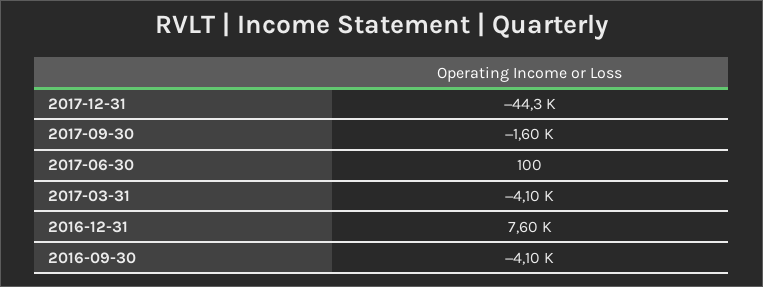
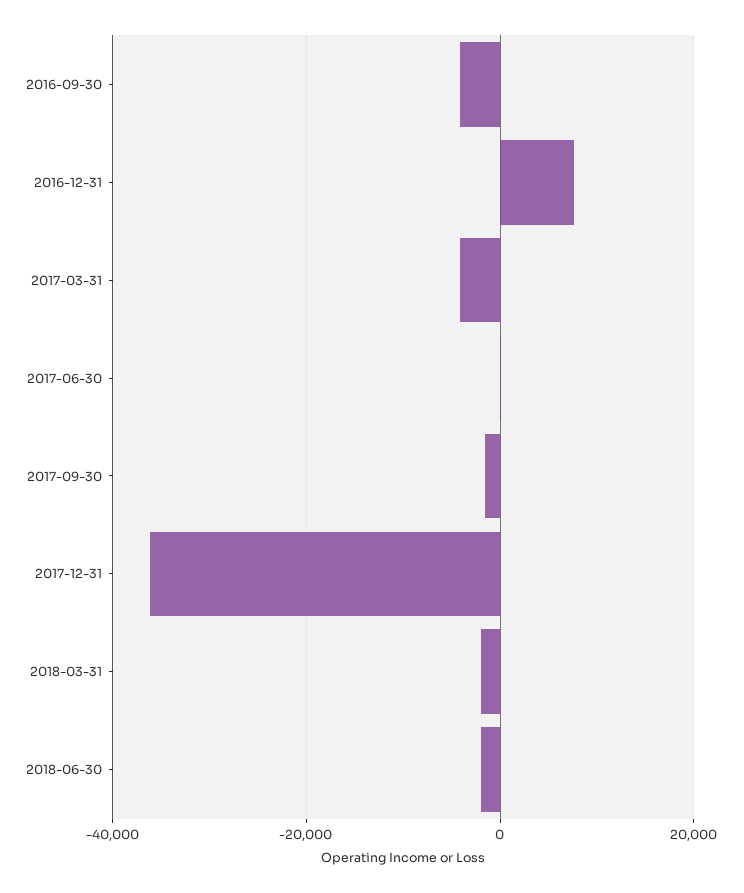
2017-12-31: -44300 -> -36000
2018-03-31: none -> -2000
2018-06-30: none -> -2000

